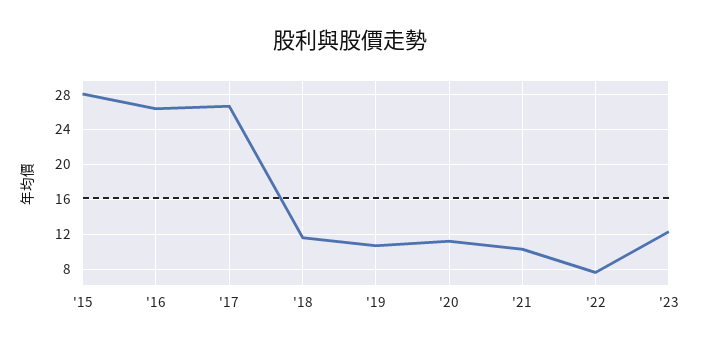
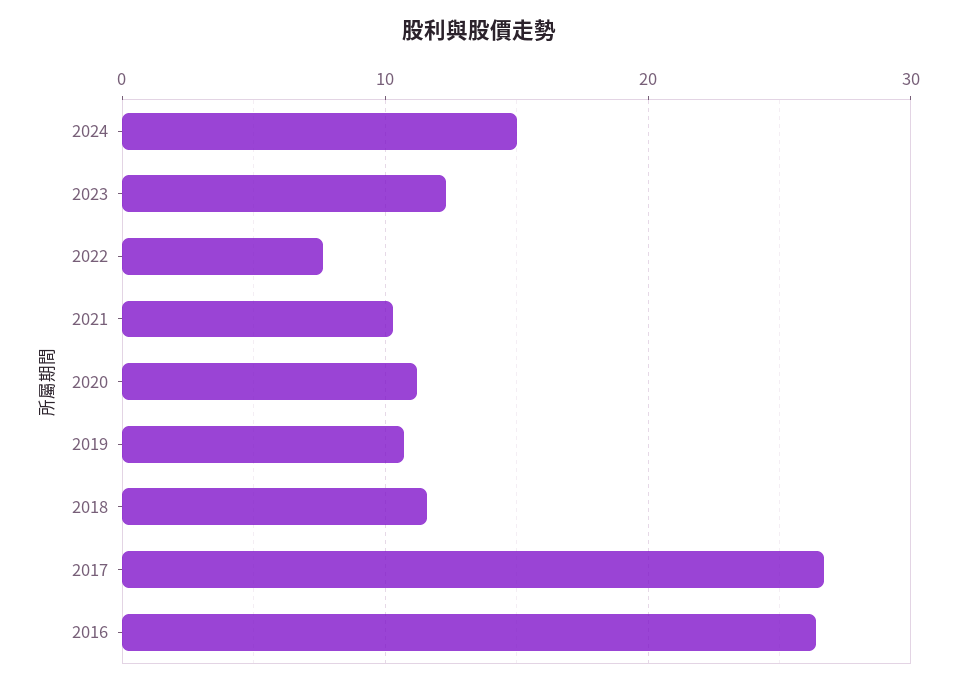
'15: 28 -> none
2024: none -> 15

